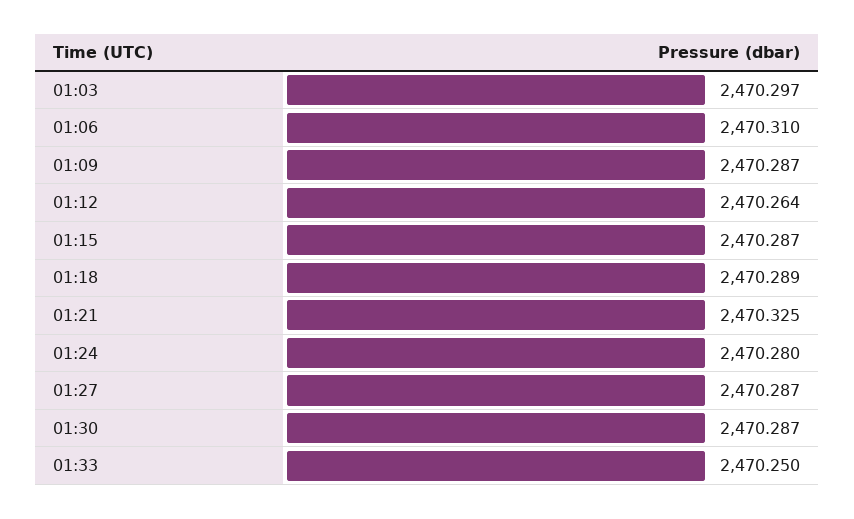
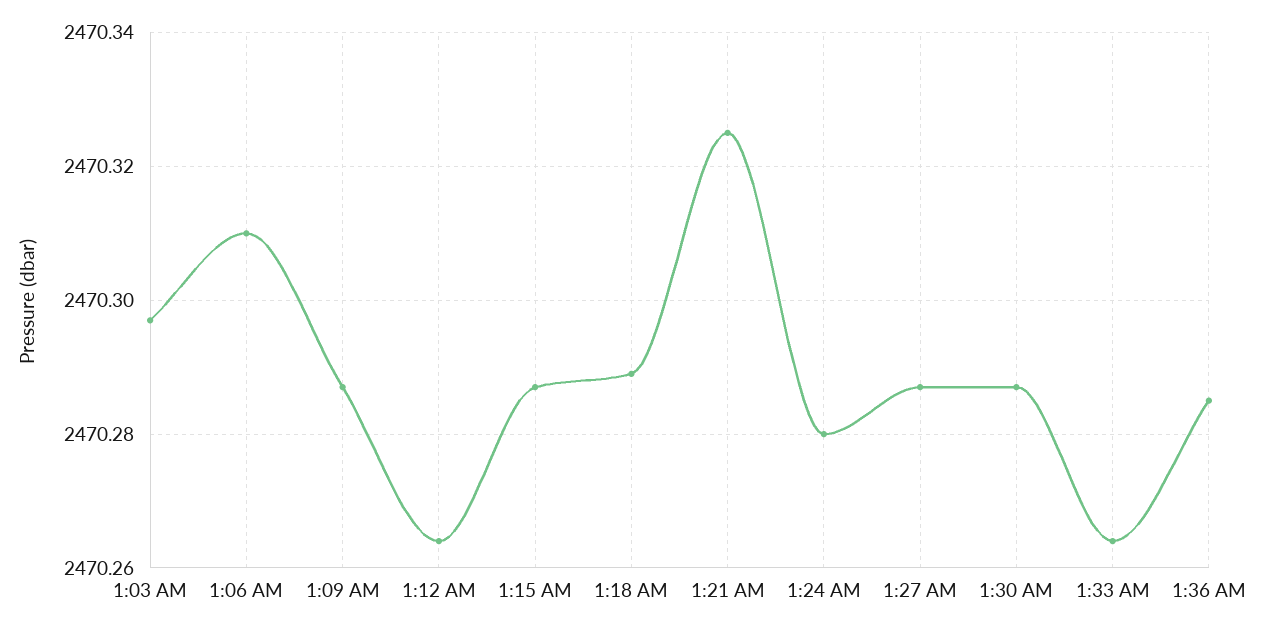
01:33: 2470.25 -> 2470.265
1:36 AM: none -> 2470.285

